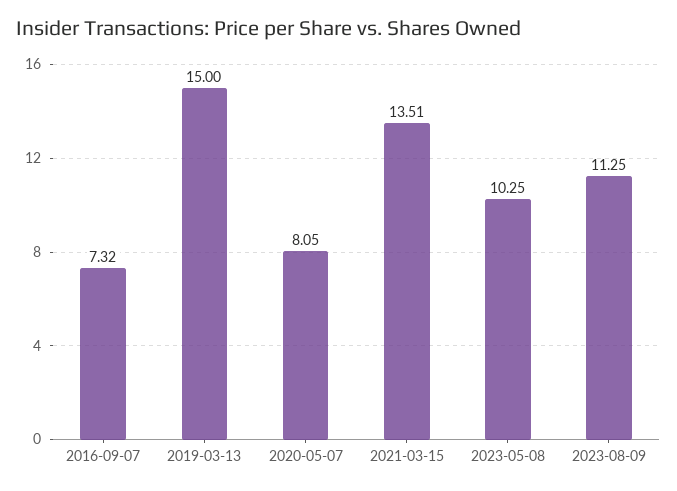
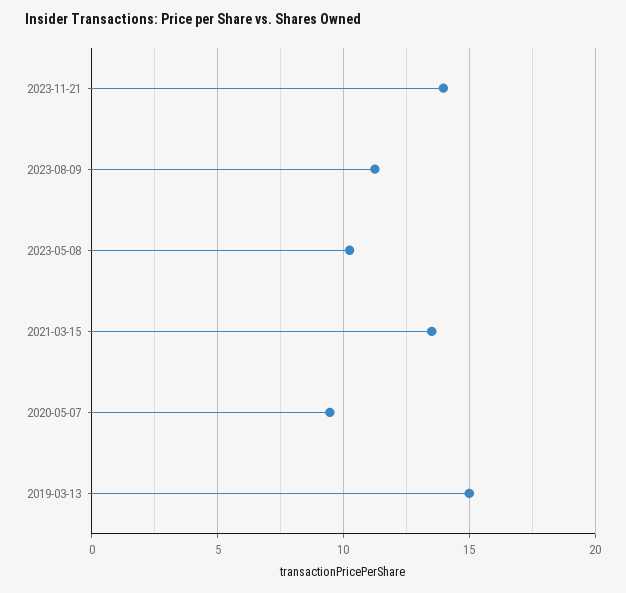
2016-09-07: 7.32 -> none
2020-05-07: 8.05 -> 9.5
2023-11-21: none -> 14

